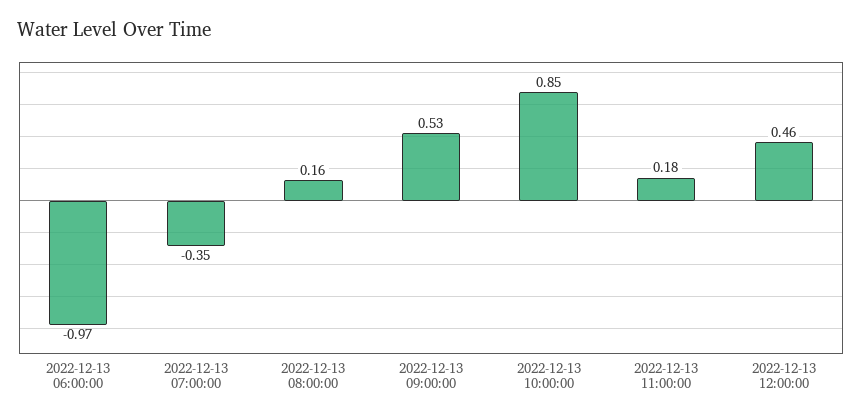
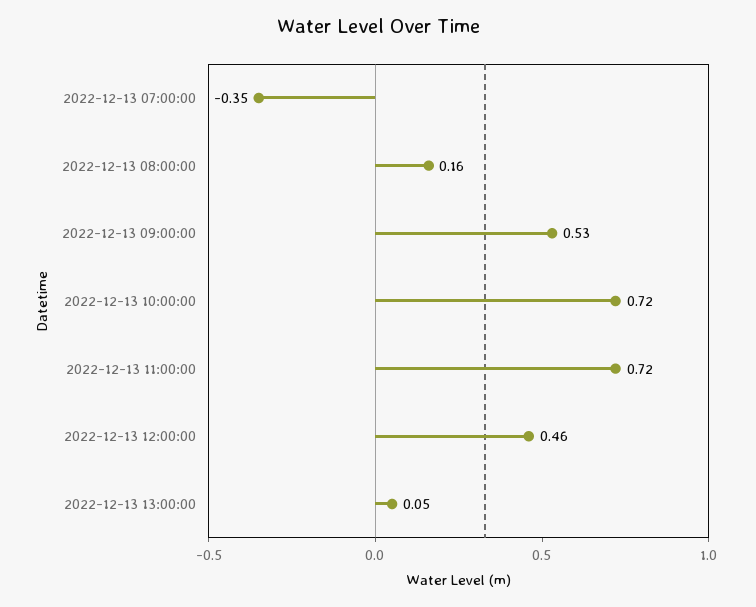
2022-12-13 06:00:00: -0.97 -> none
2022-12-13 10:00:00: 0.85 -> 0.72
2022-12-13 11:00:00: 0.18 -> 0.72
2022-12-13 13:00:00: none -> 0.05

